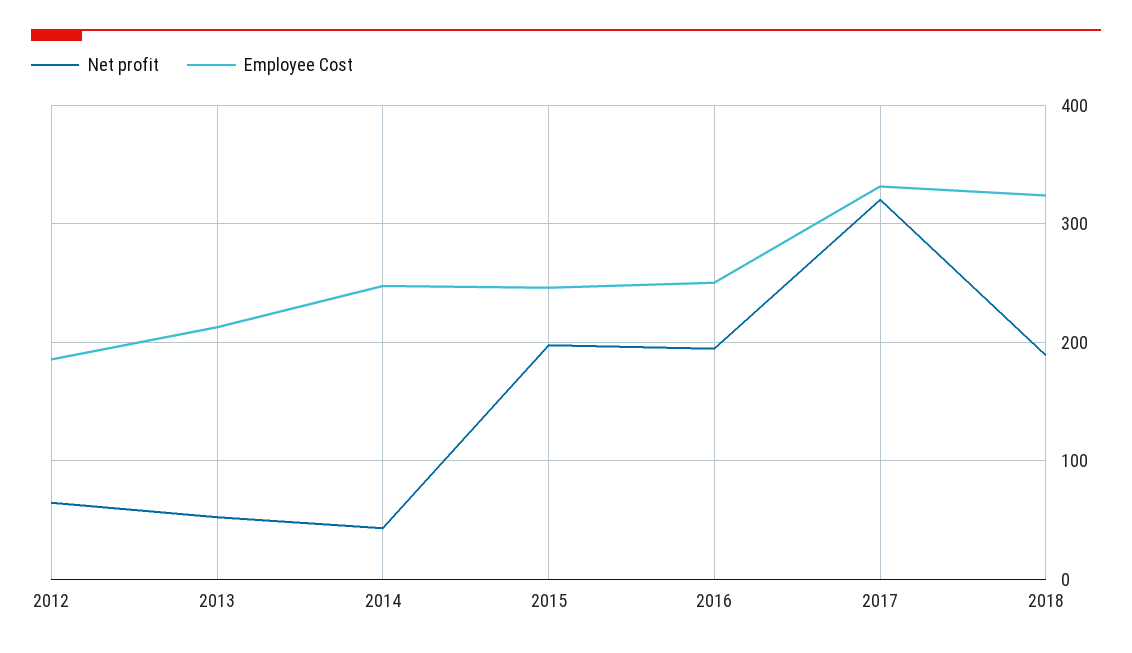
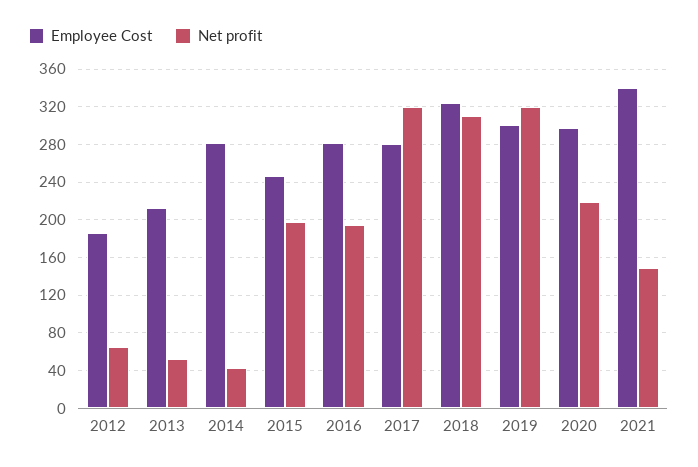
Employee Cost, 2014: 250 -> 280
Employee Cost, 2016: 250 -> 280
Employee Cost, 2017: 330 -> 280
Net profit, 2018: 190 -> 310
Employee Cost, 2019: none -> 300
Net profit, 2019: none -> 320
Employee Cost, 2020: none -> 300
Net profit, 2020: none -> 220
Employee Cost, 2021: none -> 340
Net profit, 2021: none -> 150

